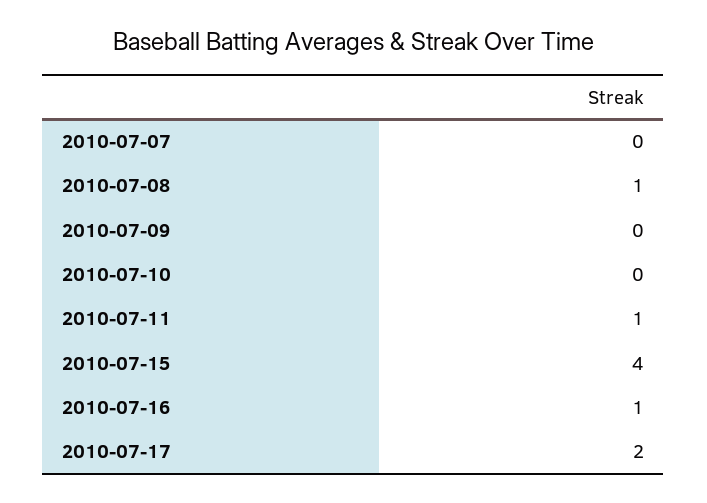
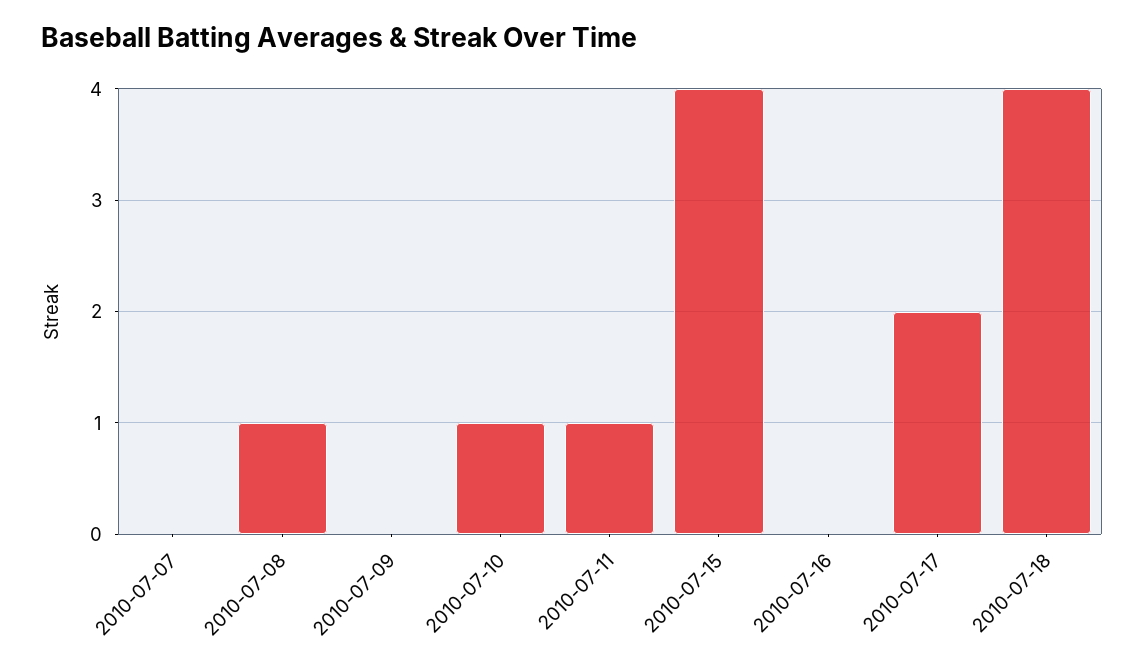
2010-07-10: 0 -> 1
2010-07-16: 1 -> 0
2010-07-18: none -> 4

